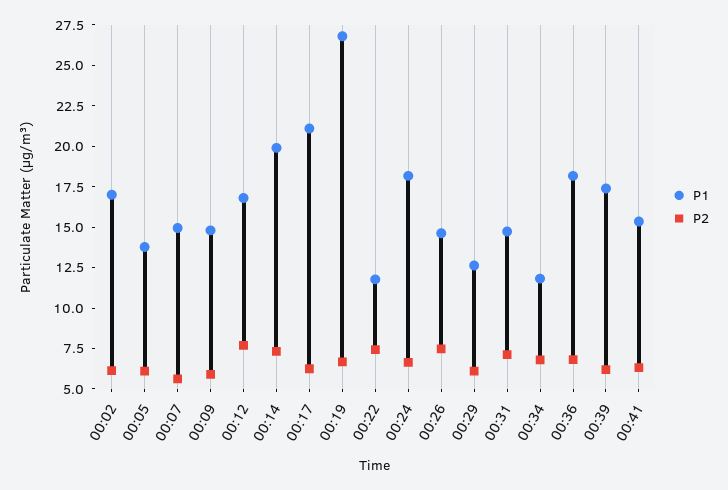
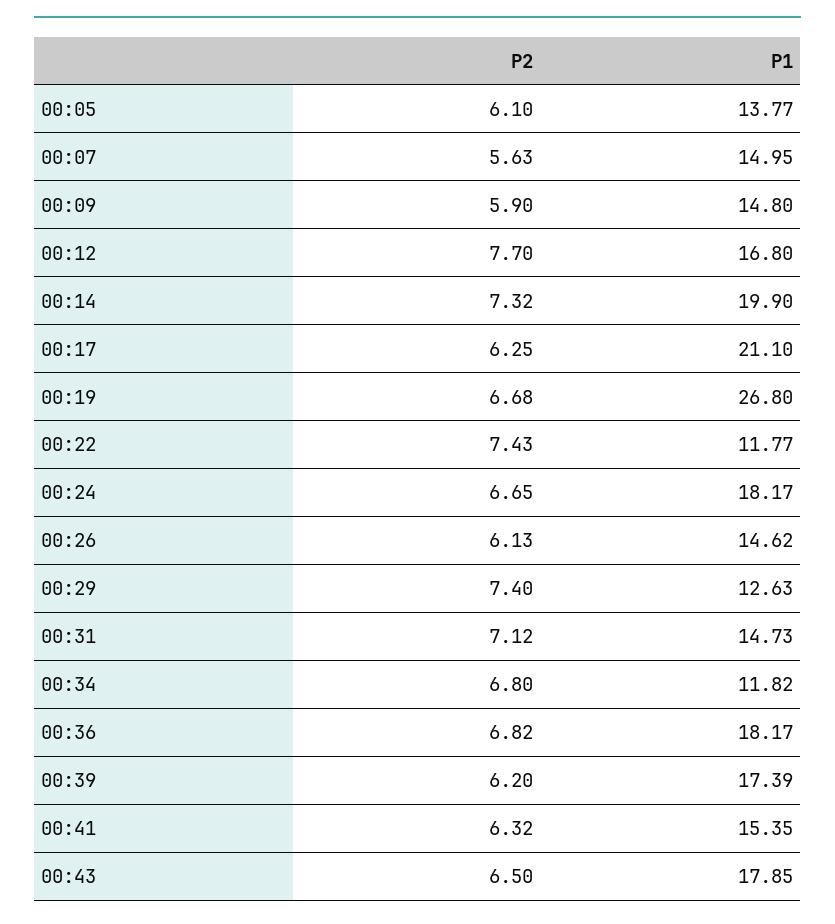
P1, 00:02: 17 -> none
P2, 00:02: 6 -> none
P2, 00:26: 7.5 -> 6.13
P2, 00:29: 6 -> 7.4
P2, 00:43: none -> 6.5
P1, 00:43: none -> 17.85

